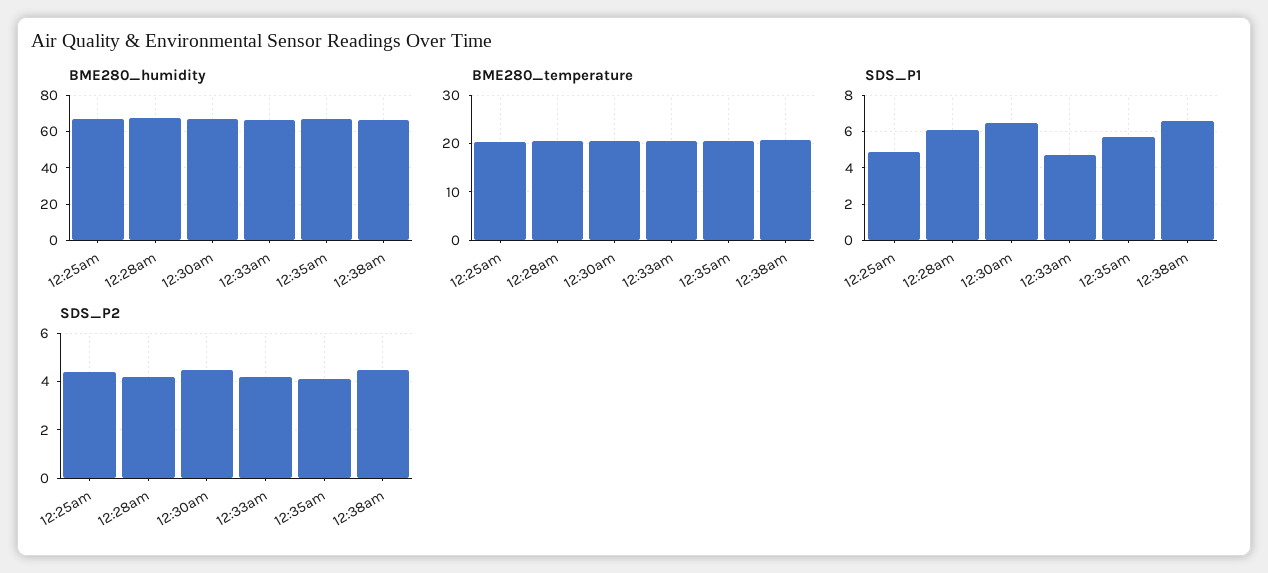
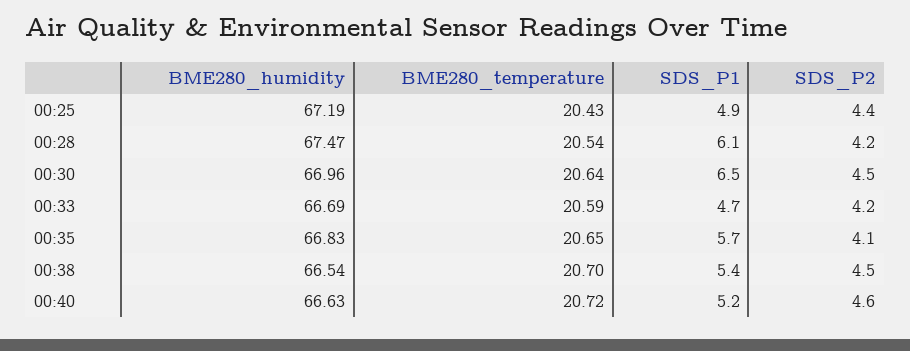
SDS_P1, 12:38am: 6.5 -> 5.4
BME280_humidity, 00:40: none -> 66.63
BME280_temperature, 00:40: none -> 20.72
SDS_P1, 00:40: none -> 5.2
SDS_P2, 00:40: none -> 4.6

